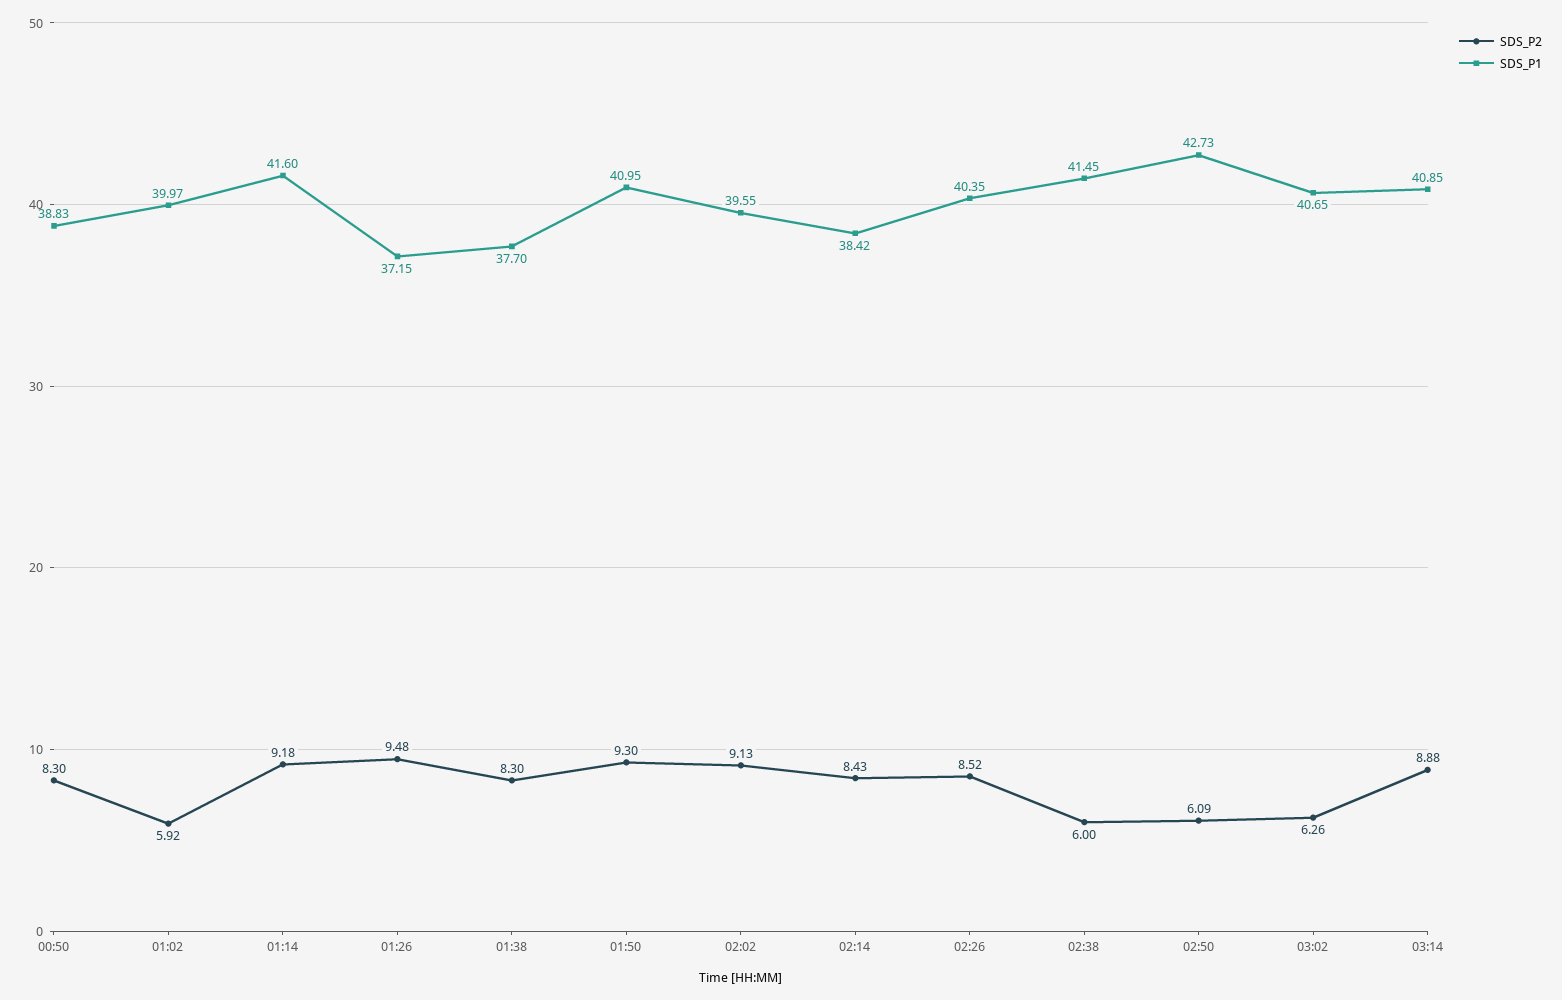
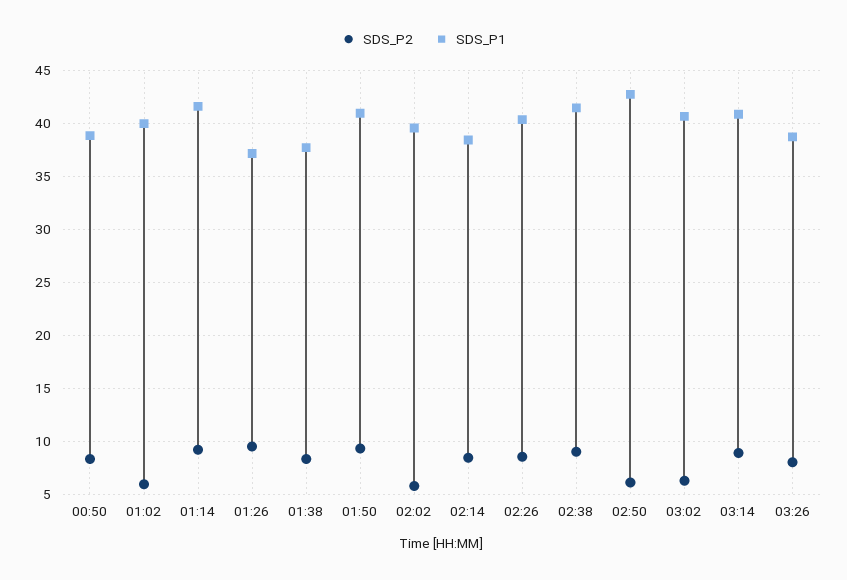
SDS_P2, 02:02: 9.13 -> 6
SDS_P2, 02:38: 6 -> 9
SDS_P2, 03:26: none -> 8
SDS_P1, 03:26: none -> 39

